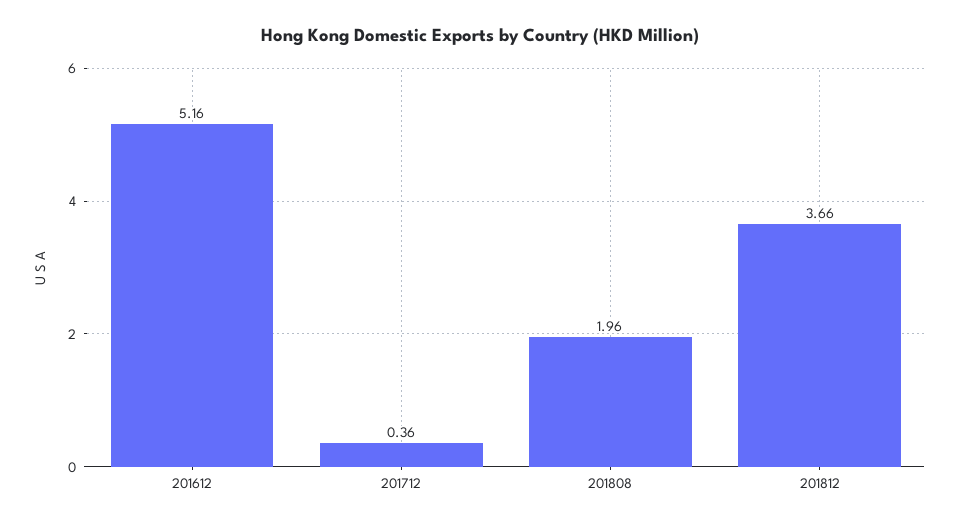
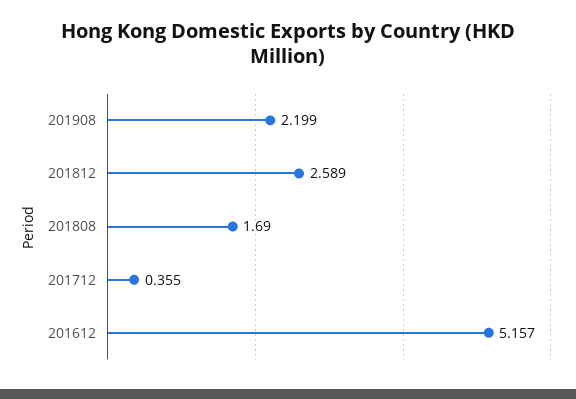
201808: 1.96 -> 1.69
201812: 3.66 -> 2.589
201908: none -> 2.199

